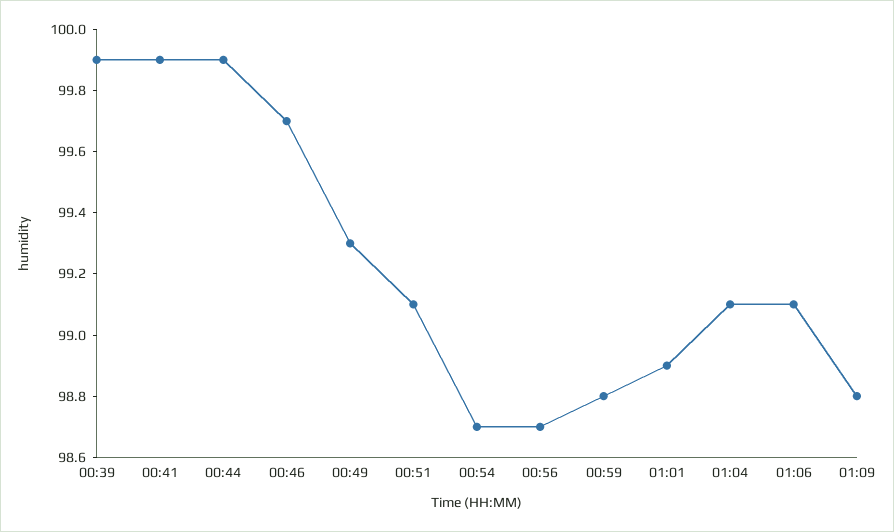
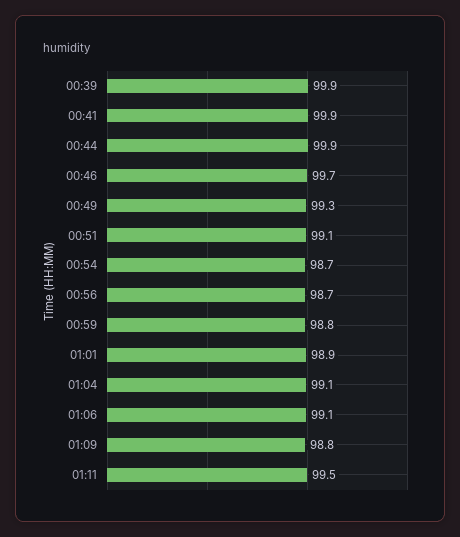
01:11: none -> 99.5

